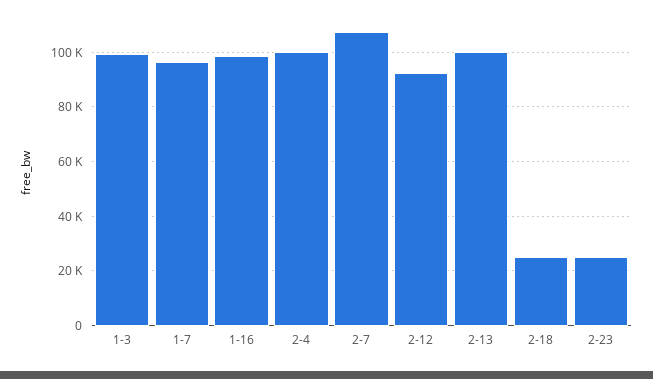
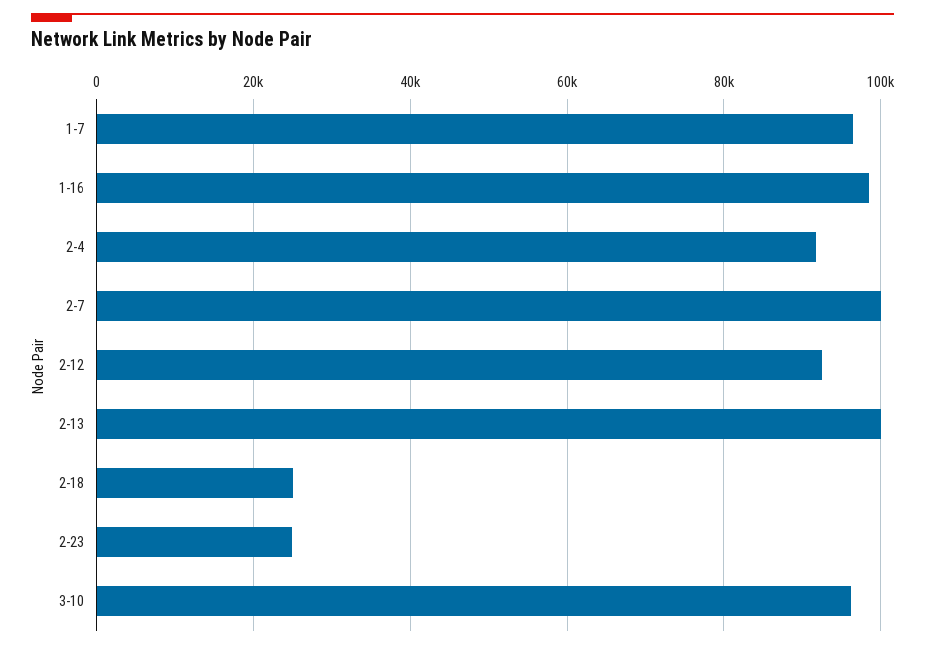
1-3: 100000 -> none
2-4: 100000 -> 92000
2-7: 107500 -> 100000
3-10: none -> 96000

